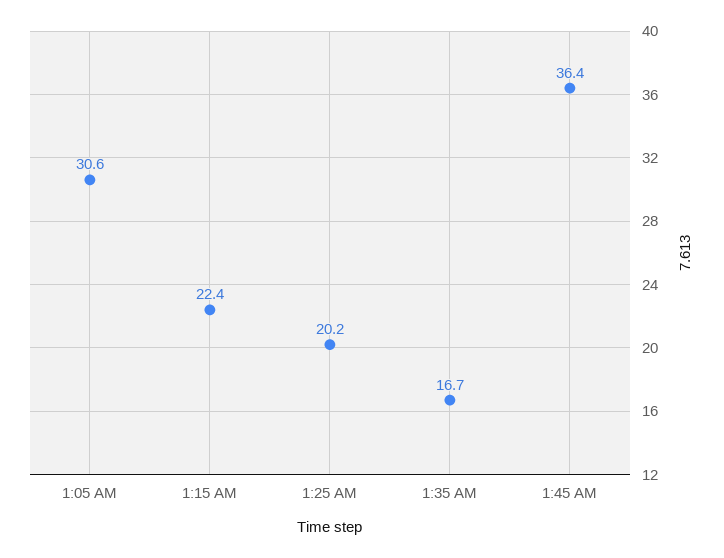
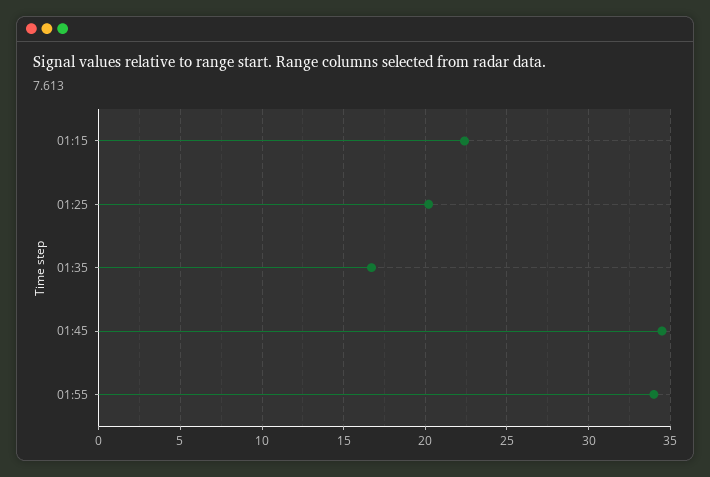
1:05 AM: 30.6 -> none
1:45 AM: 36.4 -> 34.5
01:55: none -> 34

